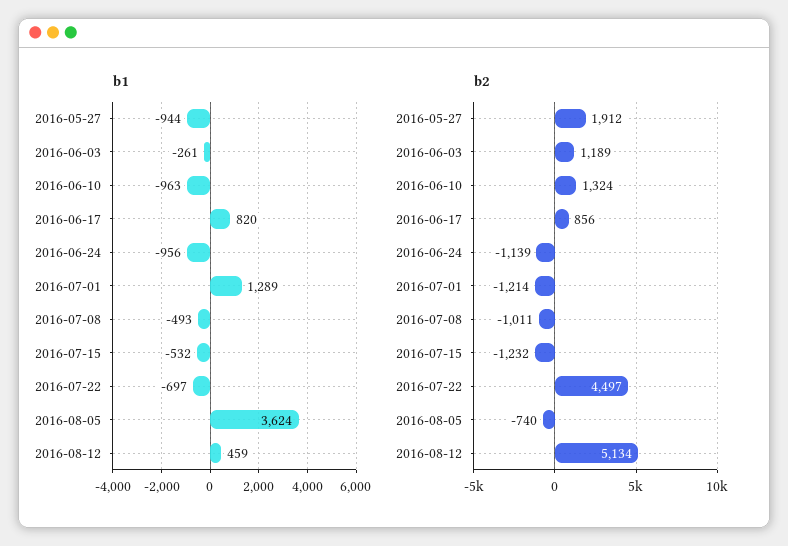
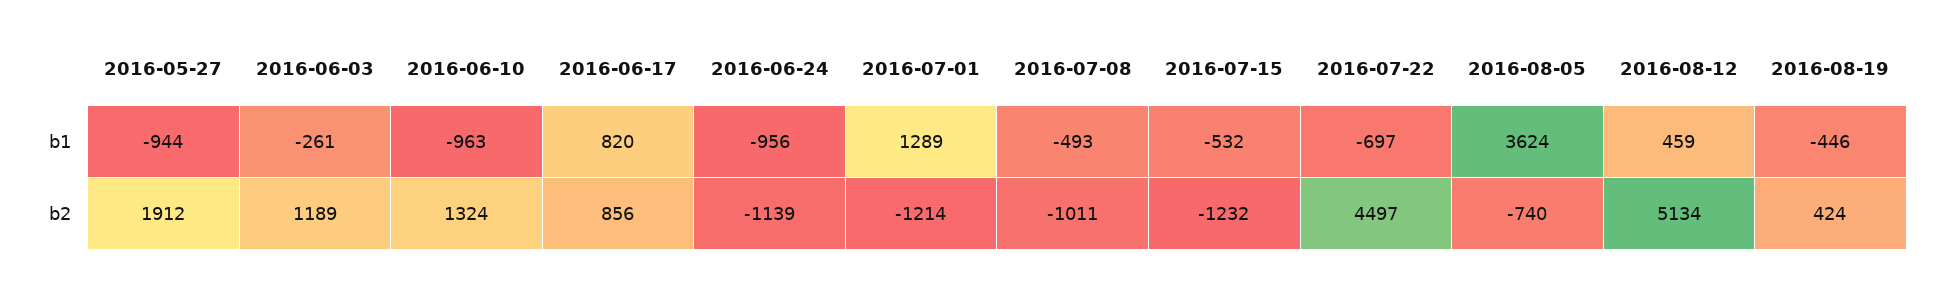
b1, 2016-08-19: none -> -446
b2, 2016-08-19: none -> 424

